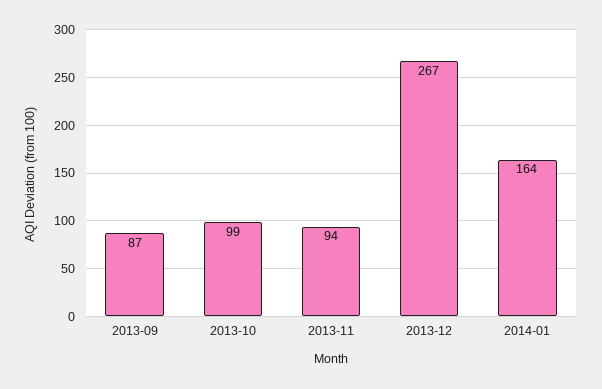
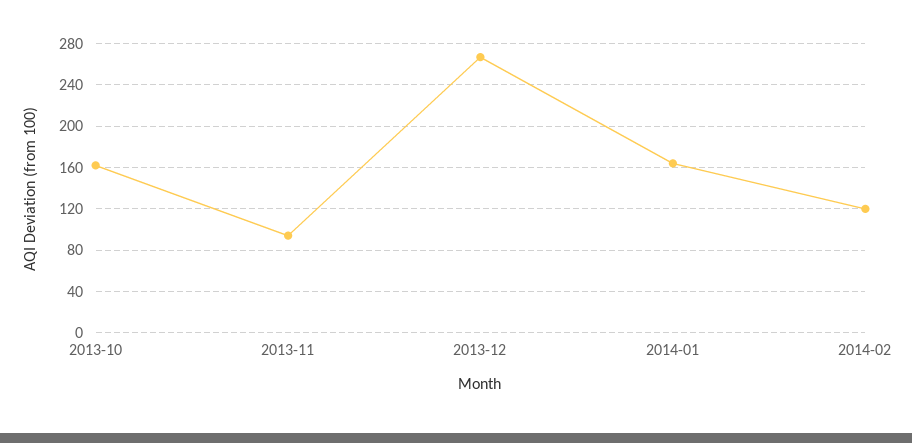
2013-09: 87 -> none
2013-10: 99 -> 160
2014-02: none -> 120

